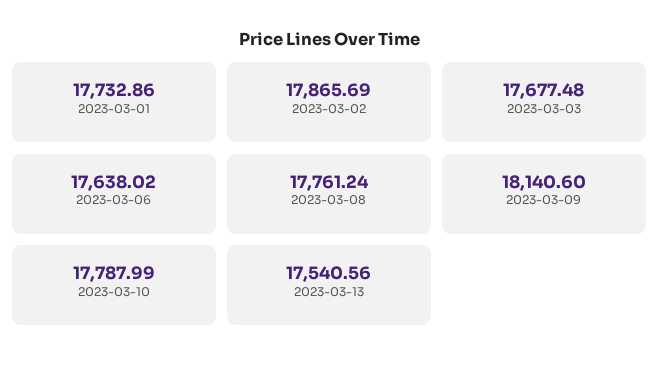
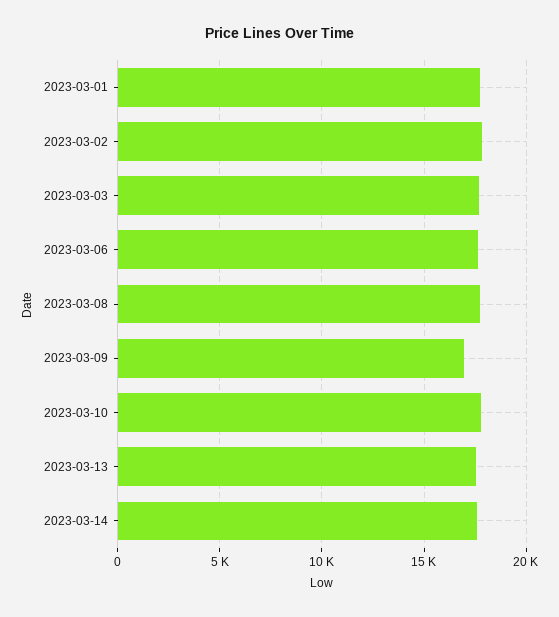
2023-03-09: 18140.6 -> 17000
2023-03-14: none -> 17500

